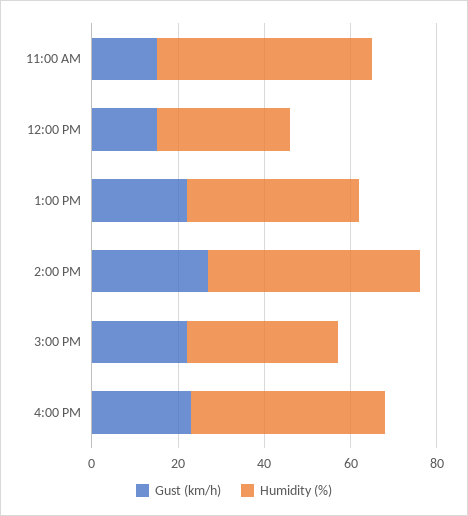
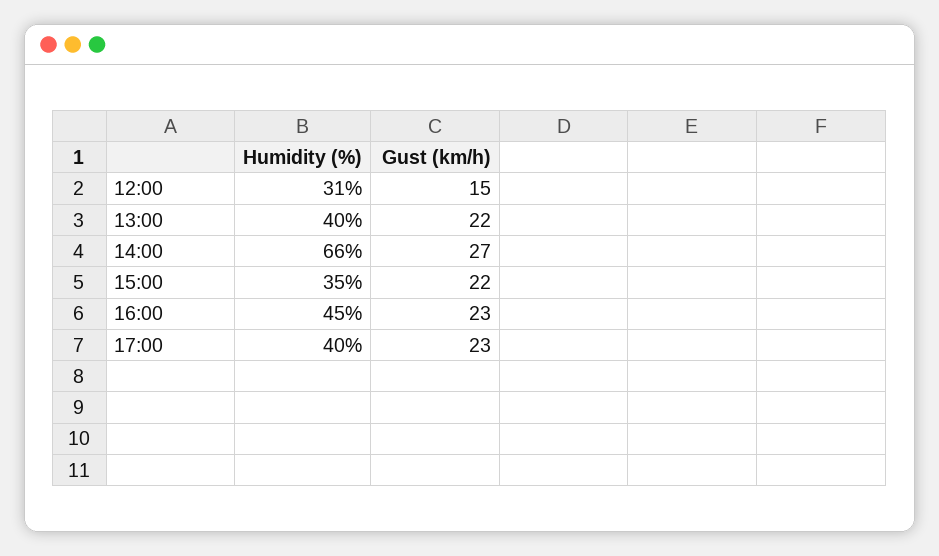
Gust (km/h), 11:00 AM: 15 -> none
Humidity (%), 11:00 AM: 50 -> none
Humidity (%), 2:00 PM: 50 -> 66
Humidity (%), 17:00: none -> 40
Gust (km/h), 17:00: none -> 23

